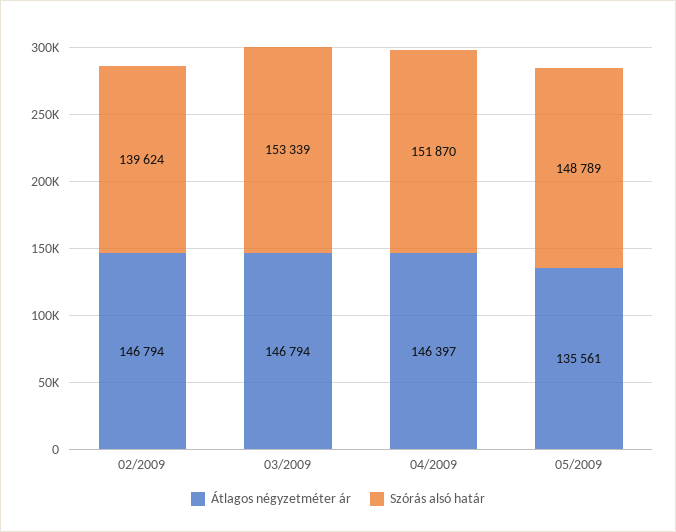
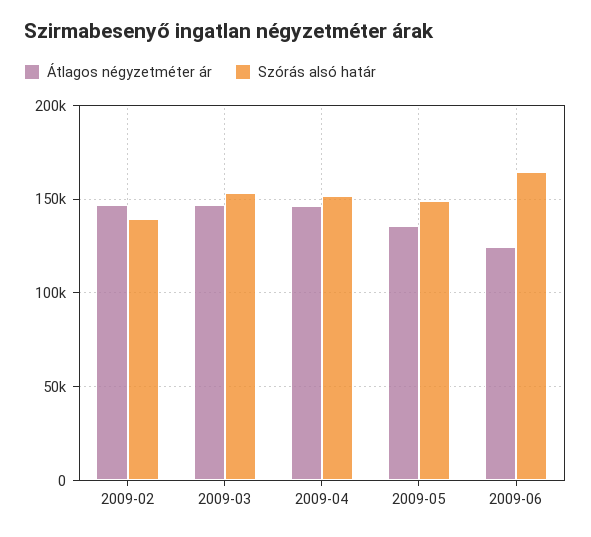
Átlagos négyzetméter ár, 2009-06: none -> 125000
Szórás alsó határ, 2009-06: none -> 165000

